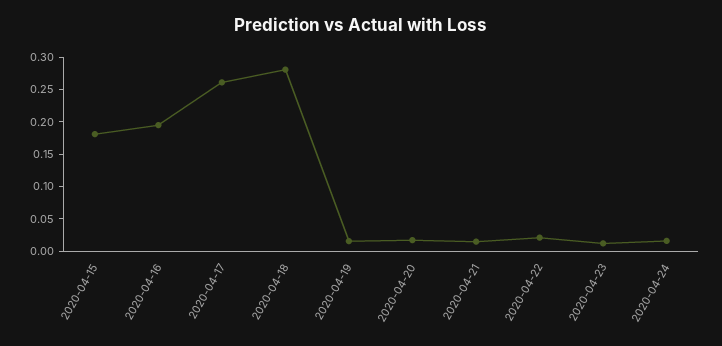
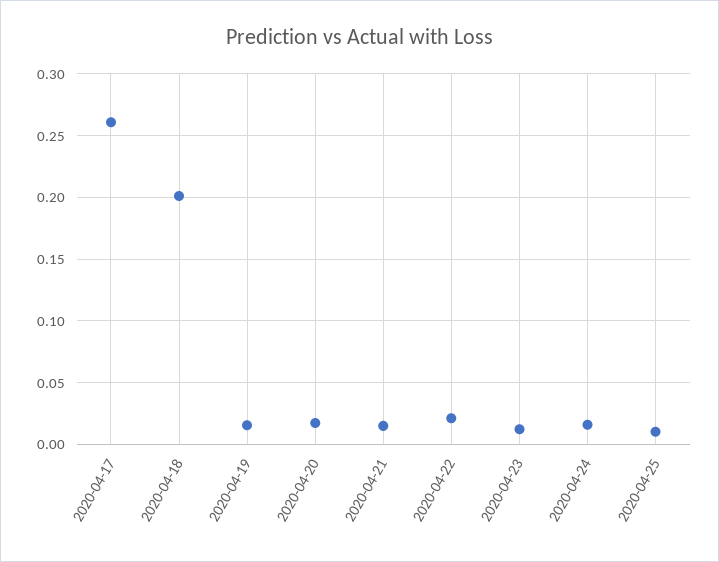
2020-04-15: 0.175 -> none
2020-04-16: 0.2 -> none
2020-04-18: 0.275 -> 0.2
2020-04-25: none -> 0.01

